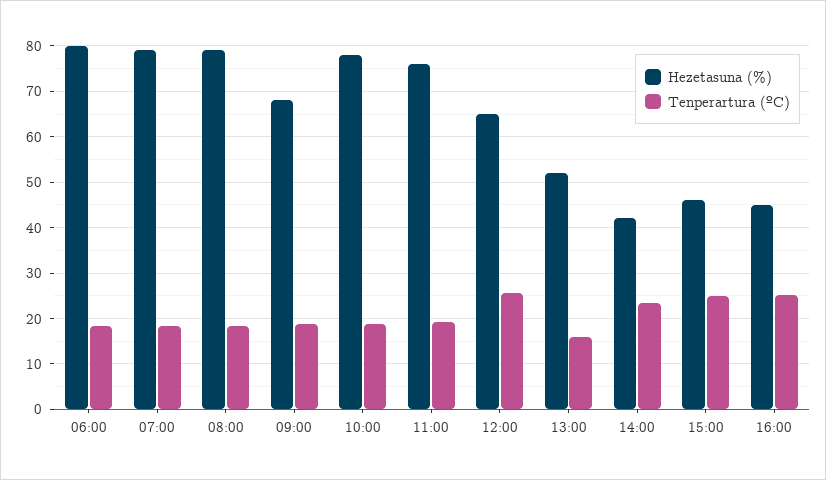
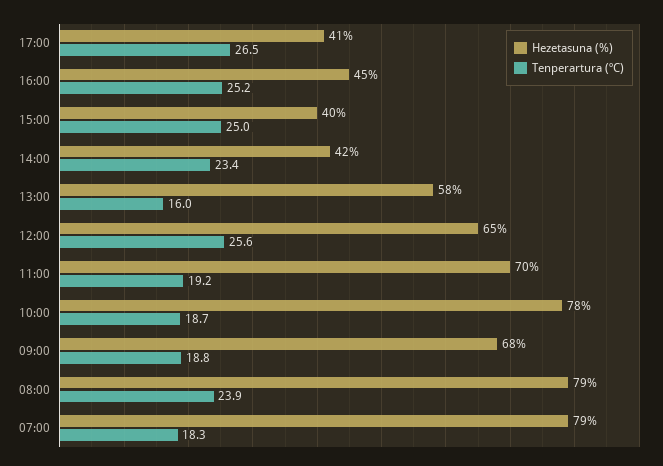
Hezetasuna (%), 06:00: 80 -> none
Tenperartura (ºC), 06:00: 18 -> none
Tenperartura (ºC), 08:00: 18 -> 23.9
Hezetasuna (%), 11:00: 76 -> 70
Hezetasuna (%), 13:00: 52 -> 58
Hezetasuna (%), 15:00: 46 -> 40
Hezetasuna (%), 17:00: none -> 41
Tenperartura (ºC), 17:00: none -> 26.5

